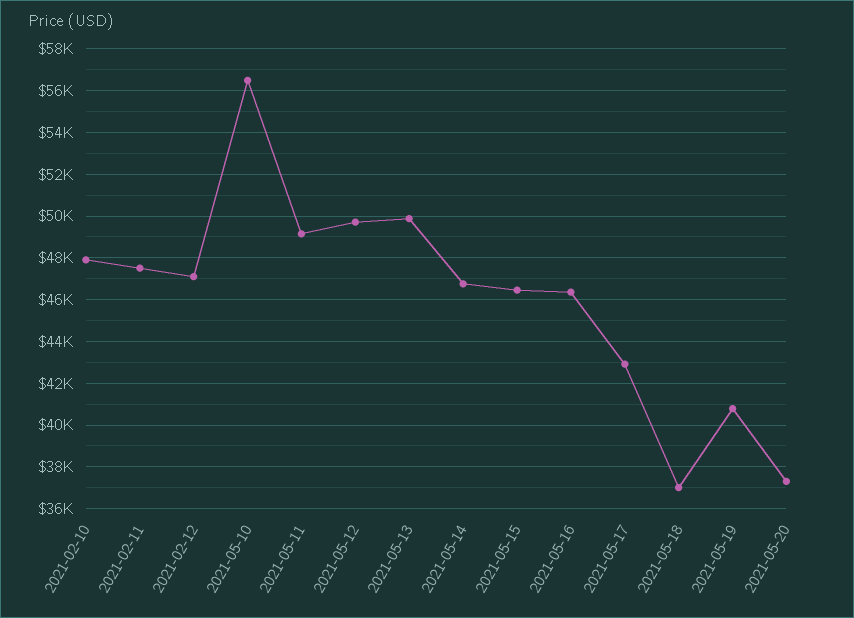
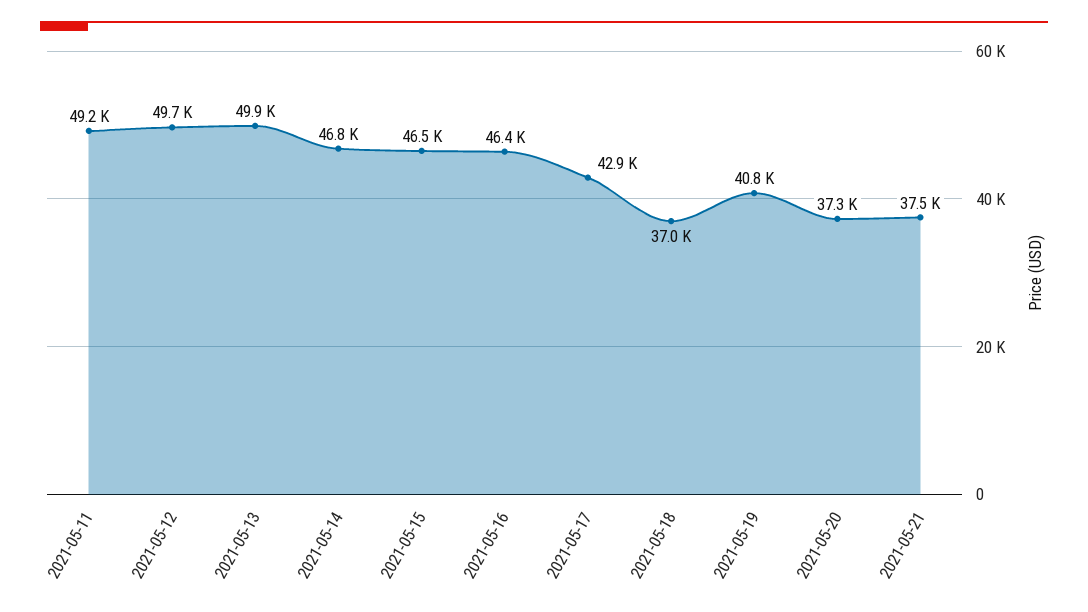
2021-02-10: 48000 -> none
2021-02-11: 47500 -> none
2021-02-12: 47000 -> none
2021-05-10: 56500 -> none
2021-05-21: none -> 37500

